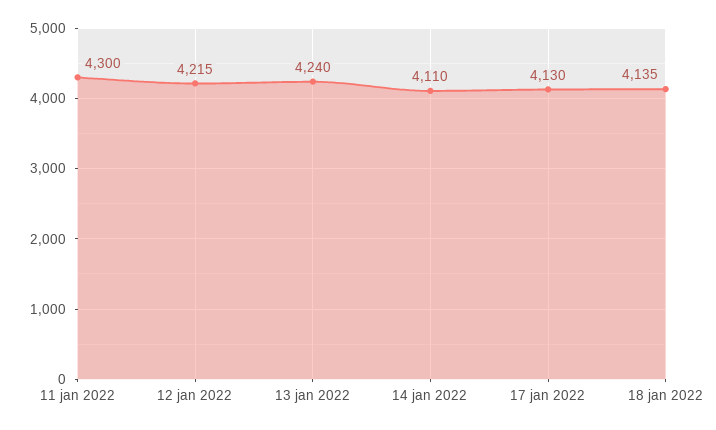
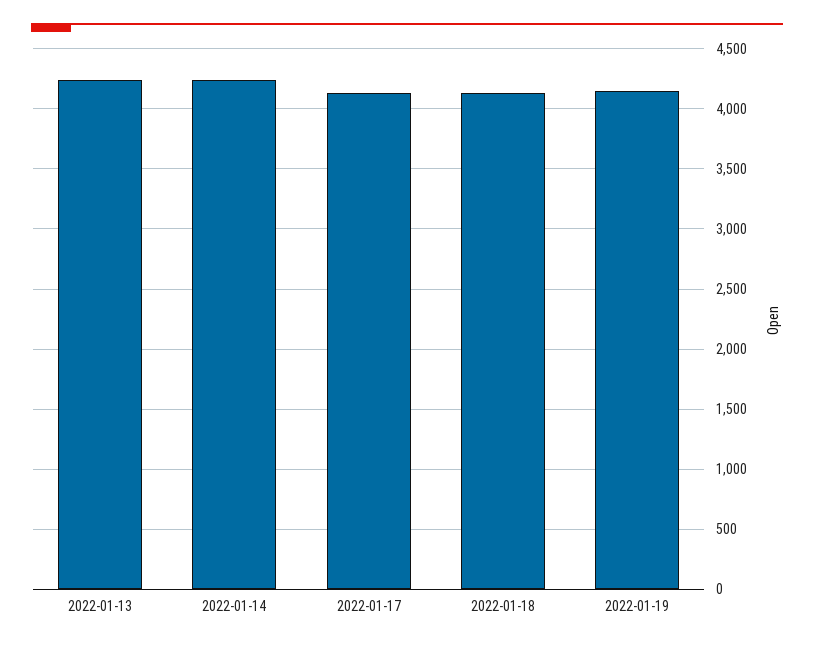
11 jan 2022: 4300 -> none
12 jan 2022: 4215 -> none
14 jan 2022: 4110 -> 4250
2022-01-19: none -> 4150

